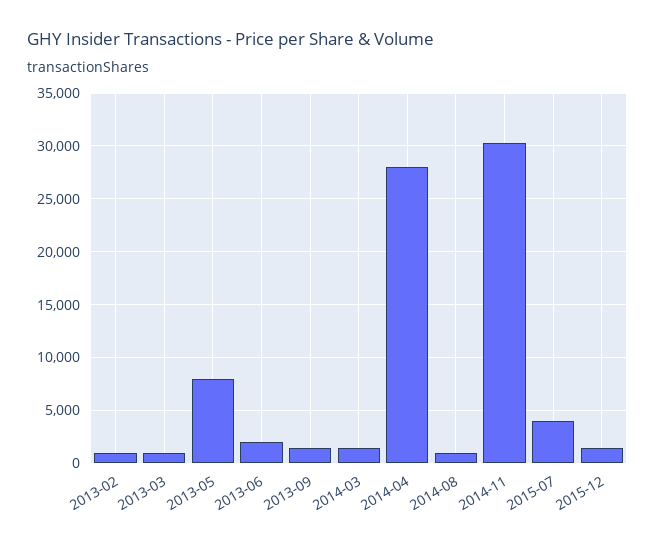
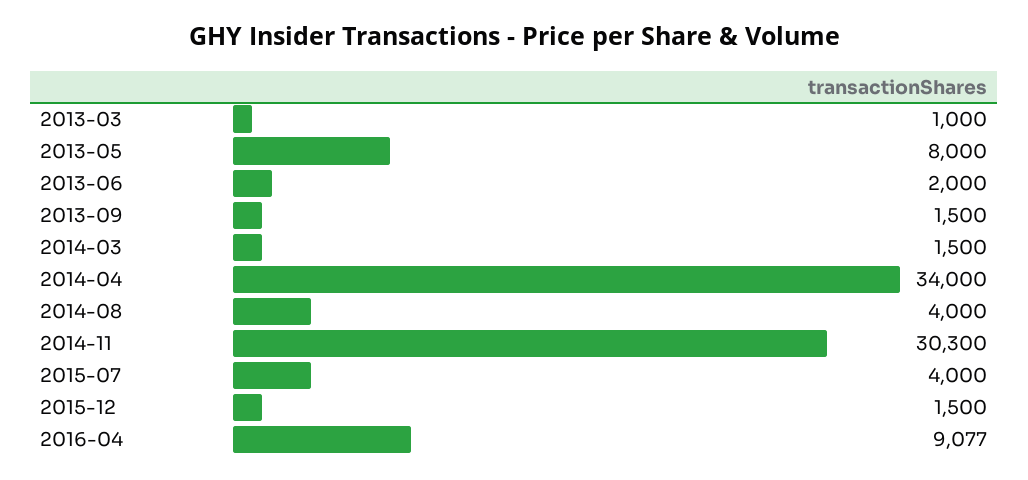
2013-02: 1000 -> none
2014-04: 28000 -> 34000
2014-08: 1000 -> 4000
2016-04: none -> 9077

